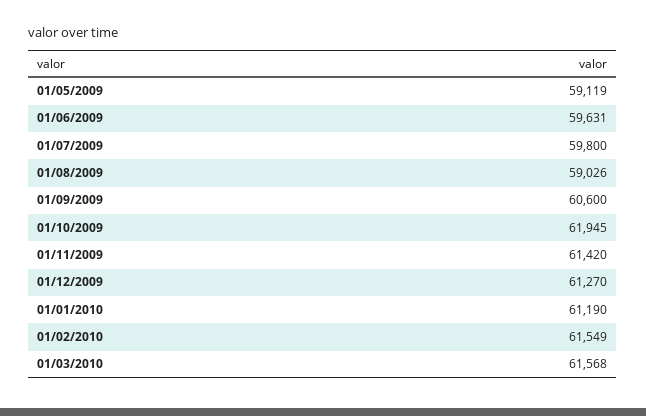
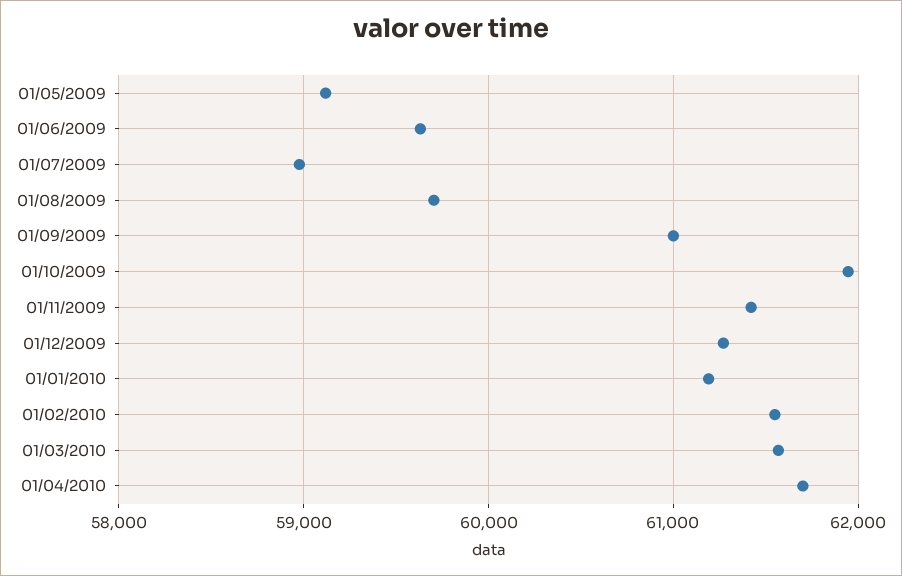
01/07/2009: 59800 -> 59000
01/08/2009: 59026 -> 59700
01/09/2009: 60600 -> 61000
01/04/2010: none -> 61700

